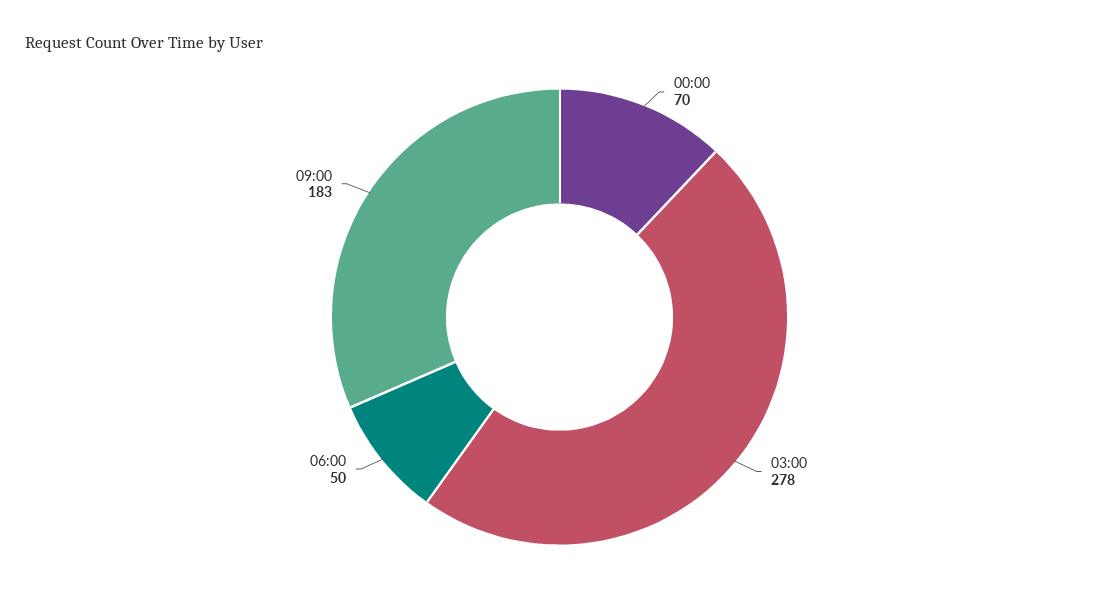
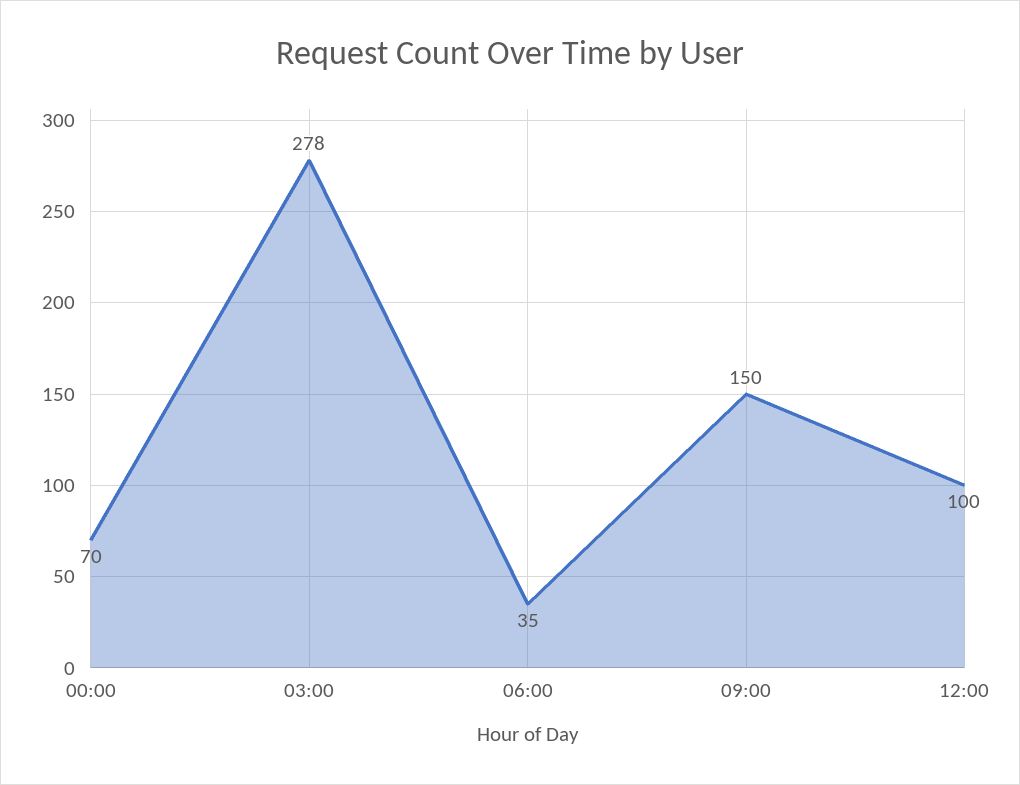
06:00: 50 -> 35
09:00: 183 -> 150
12:00: none -> 100

